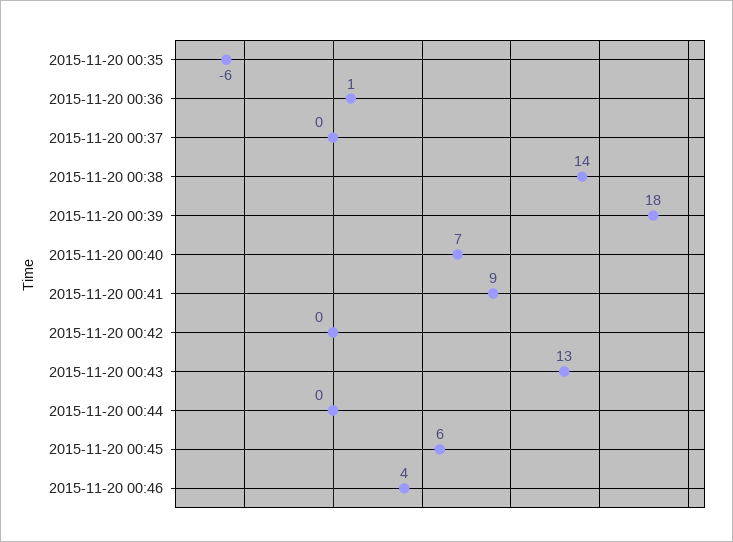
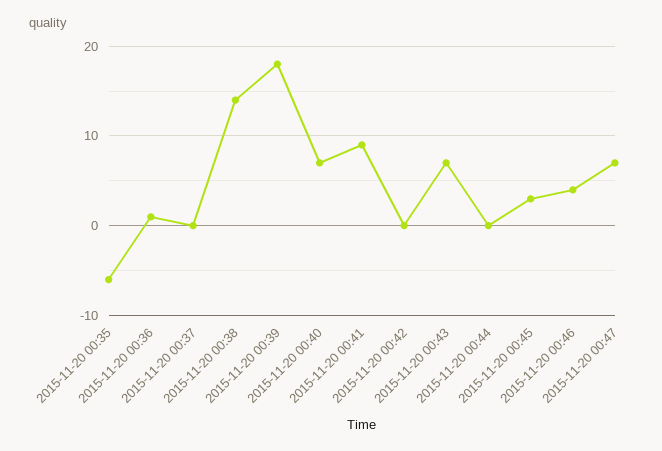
2015-11-20 00:43: 13 -> 7
2015-11-20 00:45: 6 -> 3
2015-11-20 00:47: none -> 7

